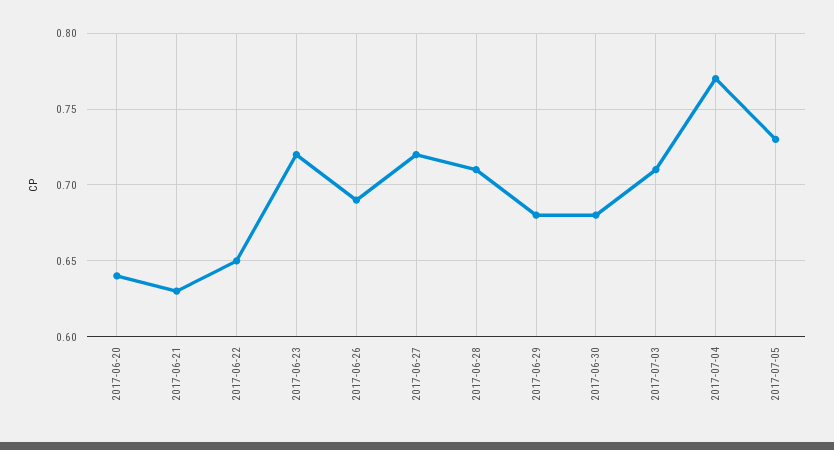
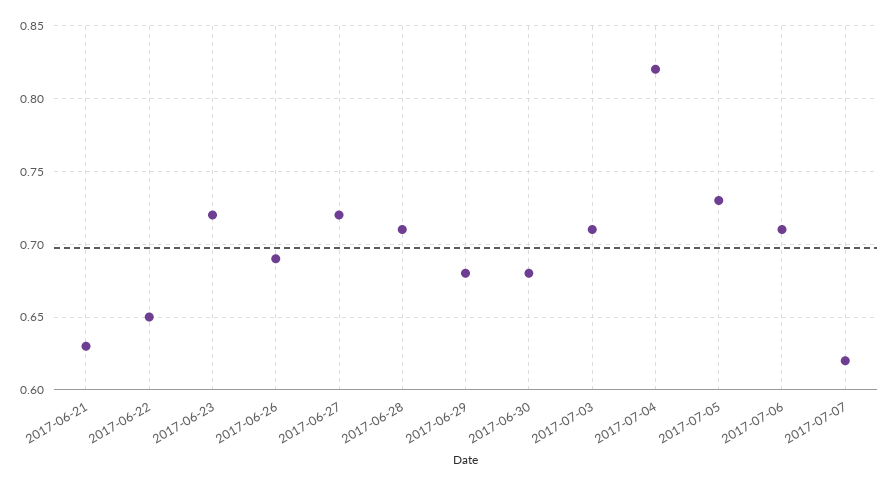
2017-06-20: 0.64 -> none
2017-07-04: 0.77 -> 0.82
2017-07-06: none -> 0.71
2017-07-07: none -> 0.62

